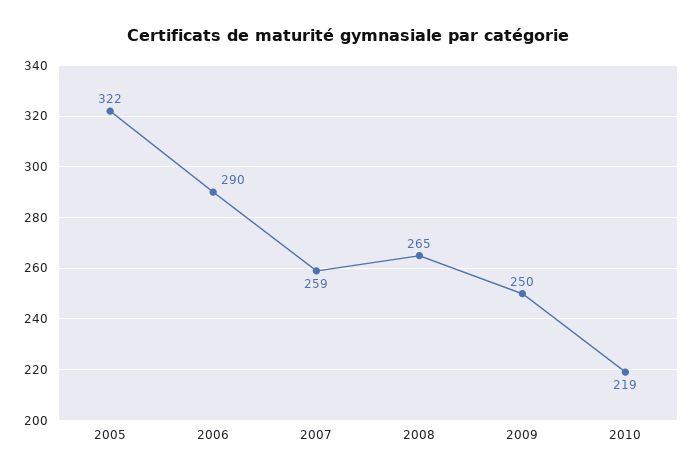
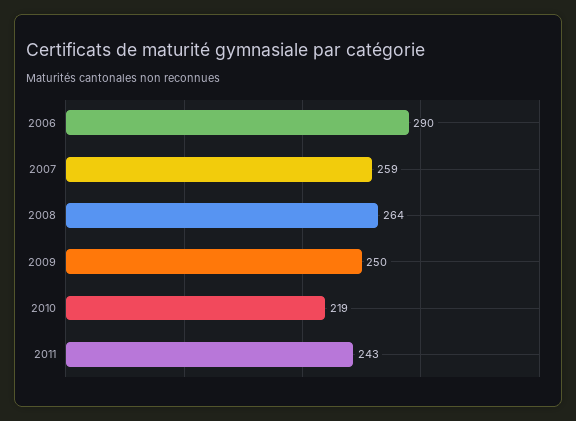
2005: 322 -> none
2008: 265 -> 264
2011: none -> 243

